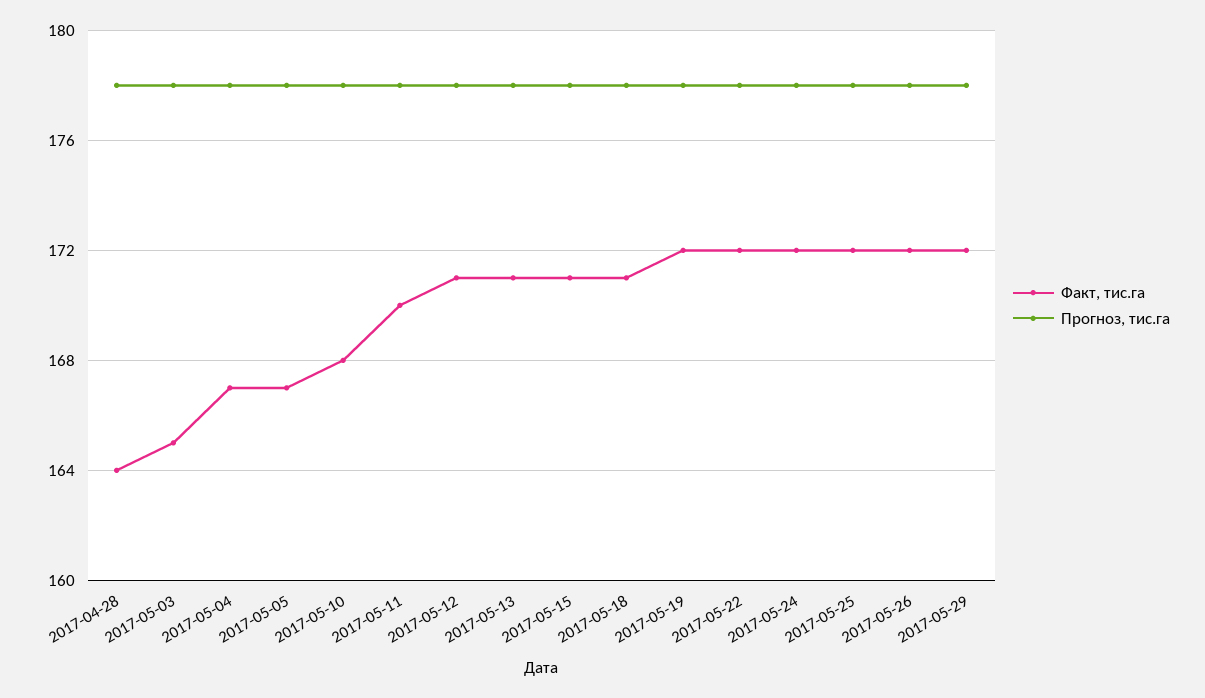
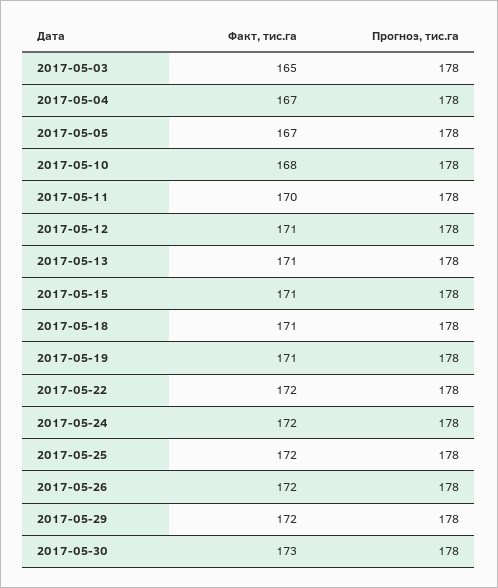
Факт, тис.га, 2017-04-28: 164 -> none
Прогноз, тис.га, 2017-04-28: 178 -> none
Факт, тис.га, 2017-05-19: 172 -> 171
Факт, тис.га, 2017-05-30: none -> 173
Прогноз, тис.га, 2017-05-30: none -> 178

